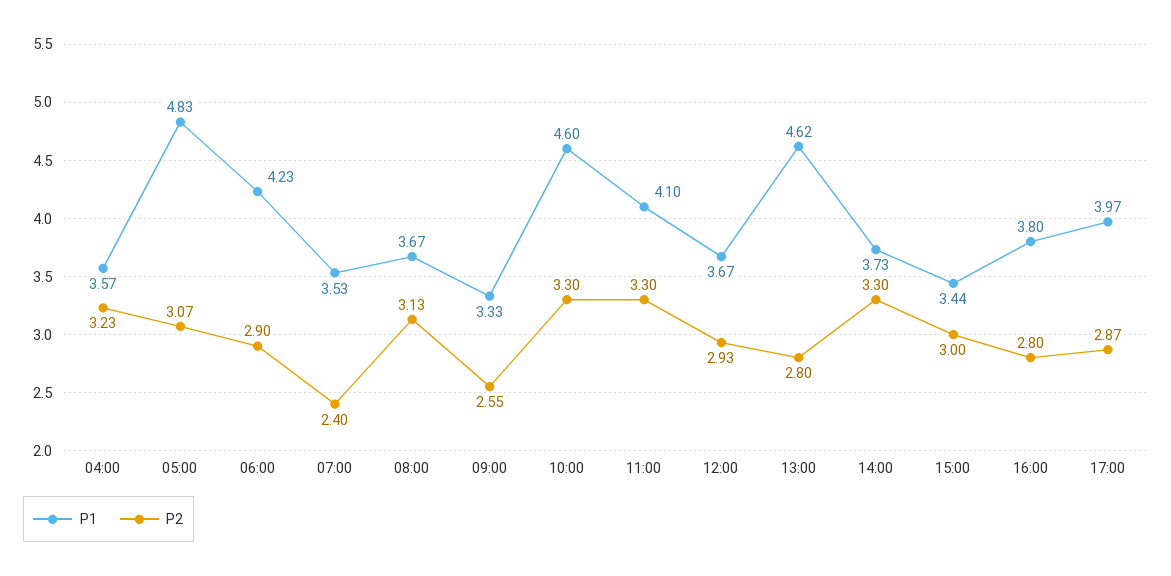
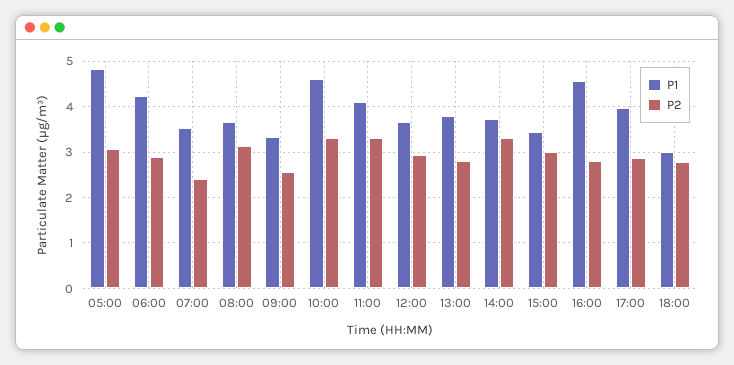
P1, 04:00: 3.57 -> none
P2, 04:00: 3.23 -> none
P1, 13:00: 4.62 -> 3.8
P1, 16:00: 3.8 -> 4.6
P1, 18:00: none -> 3
P2, 18:00: none -> 2.8

